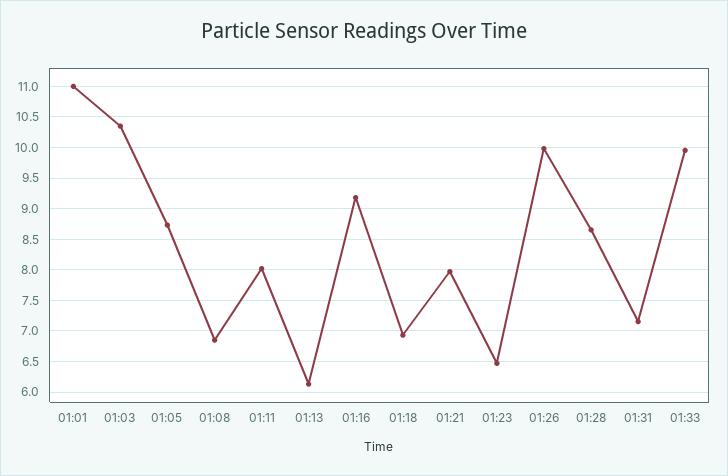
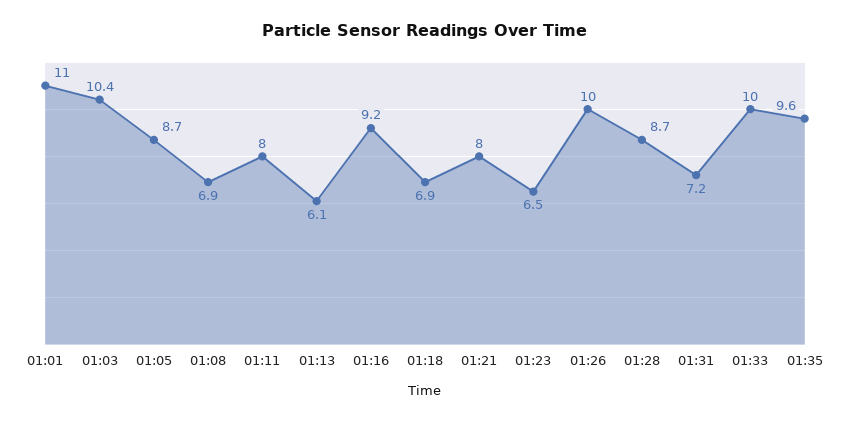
01:35: none -> 9.6

